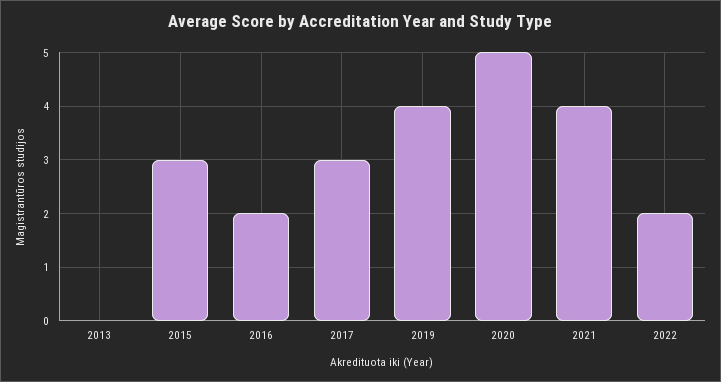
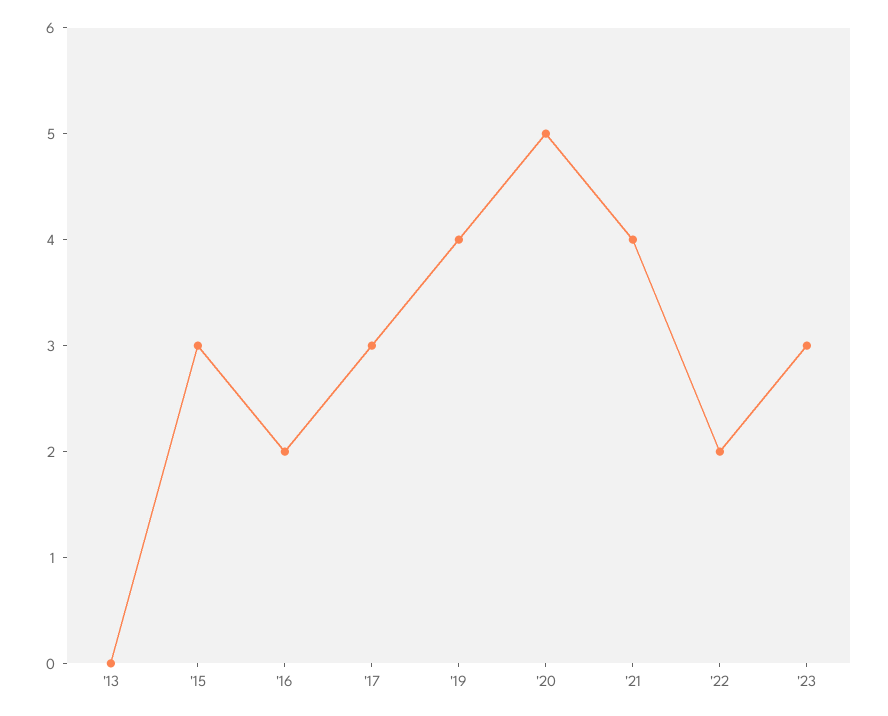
'23: none -> 3

